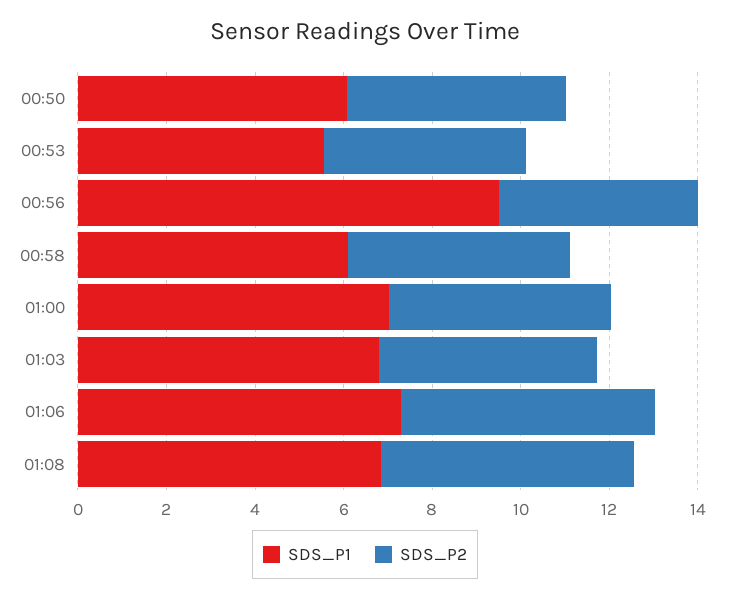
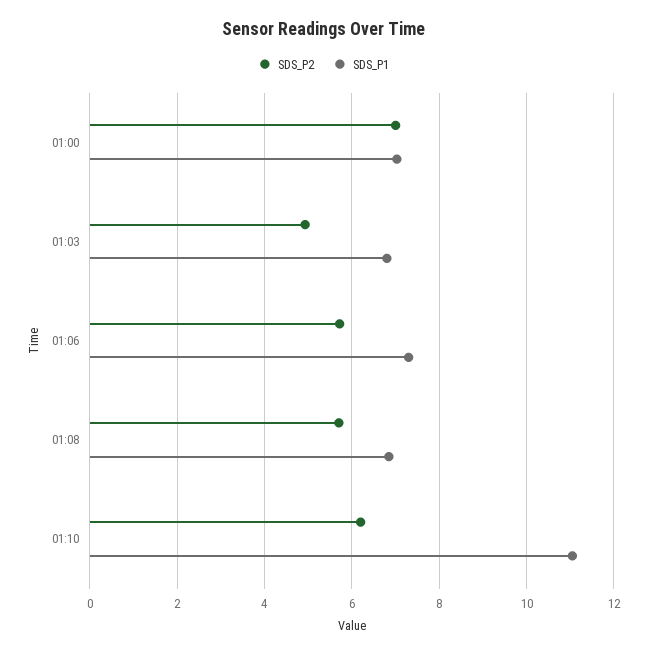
SDS_P1, 00:50: 6 -> none
SDS_P2, 00:50: 5 -> none
SDS_P1, 00:53: 5.5 -> none
SDS_P2, 00:53: 4.5 -> none
SDS_P1, 00:56: 9.5 -> none
SDS_P2, 00:56: 4.5 -> none
SDS_P1, 00:58: 6 -> none
SDS_P2, 00:58: 5 -> none
SDS_P2, 01:00: 5 -> 7
SDS_P2, 01:10: none -> 6.2
SDS_P1, 01:10: none -> 11

